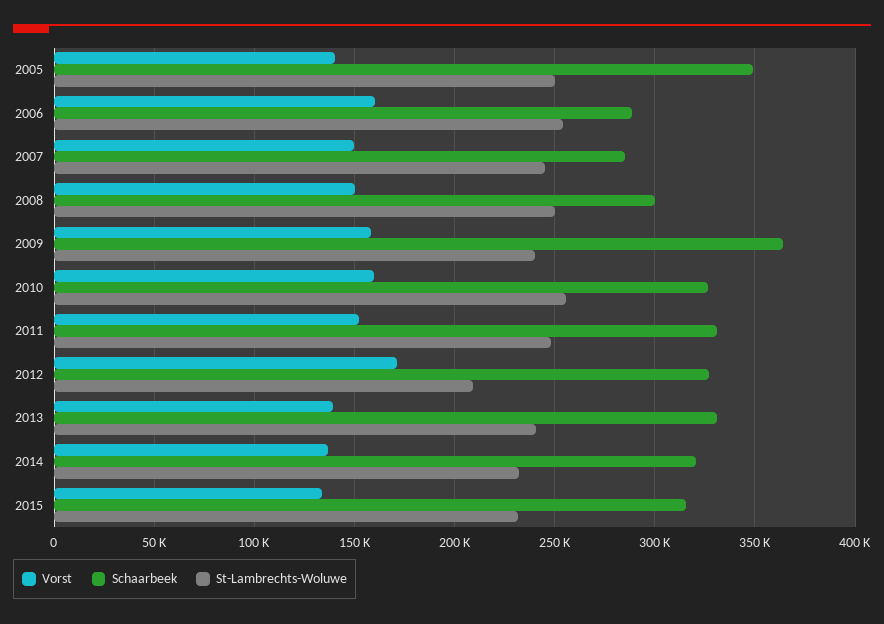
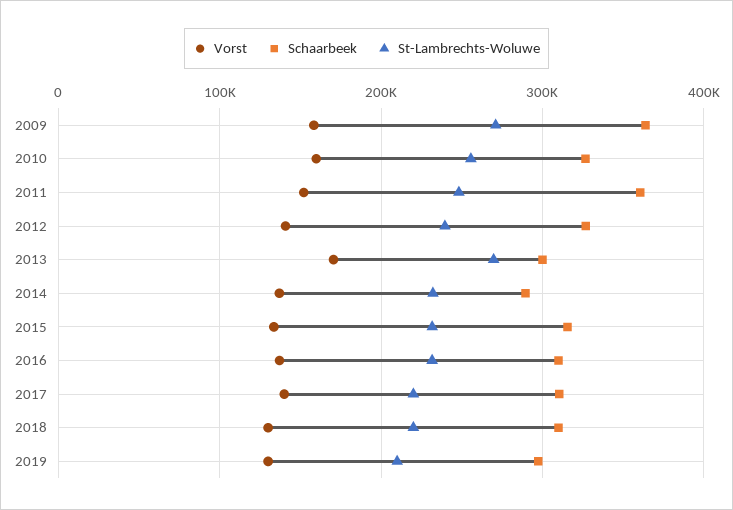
Vorst, 2005: 140000 -> none
Schaarbeek, 2005: 350000 -> none
St-Lambrechts-Woluwe, 2005: 250000 -> none
Vorst, 2006: 160000 -> none
Schaarbeek, 2006: 290000 -> none
St-Lambrechts-Woluwe, 2006: 255000 -> none
Vorst, 2007: 150000 -> none
Schaarbeek, 2007: 285000 -> none
St-Lambrechts-Woluwe, 2007: 245000 -> none
Vorst, 2008: 150000 -> none
Schaarbeek, 2008: 300000 -> none
St-Lambrechts-Woluwe, 2008: 250000 -> none
St-Lambrechts-Woluwe, 2009: 240000 -> 270000
Schaarbeek, 2011: 330000 -> 360000
Vorst, 2012: 170000 -> 140000
St-Lambrechts-Woluwe, 2012: 210000 -> 240000
Vorst, 2013: 140000 -> 170000
Schaarbeek, 2013: 330000 -> 300000
St-Lambrechts-Woluwe, 2013: 240000 -> 270000
Schaarbeek, 2014: 320000 -> 290000
Vorst, 2016: none -> 140000
Schaarbeek, 2016: none -> 310000
St-Lambrechts-Woluwe, 2016: none -> 230000
Vorst, 2017: none -> 140000
Schaarbeek, 2017: none -> 310000
St-Lambrechts-Woluwe, 2017: none -> 220000
Vorst, 2018: none -> 130000
Schaarbeek, 2018: none -> 310000
St-Lambrechts-Woluwe, 2018: none -> 220000
Vorst, 2019: none -> 130000
Schaarbeek, 2019: none -> 300000
St-Lambrechts-Woluwe, 2019: none -> 210000

